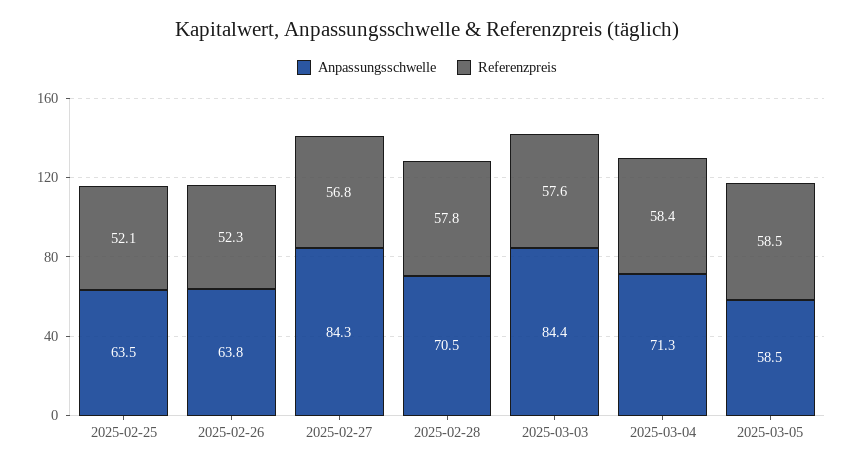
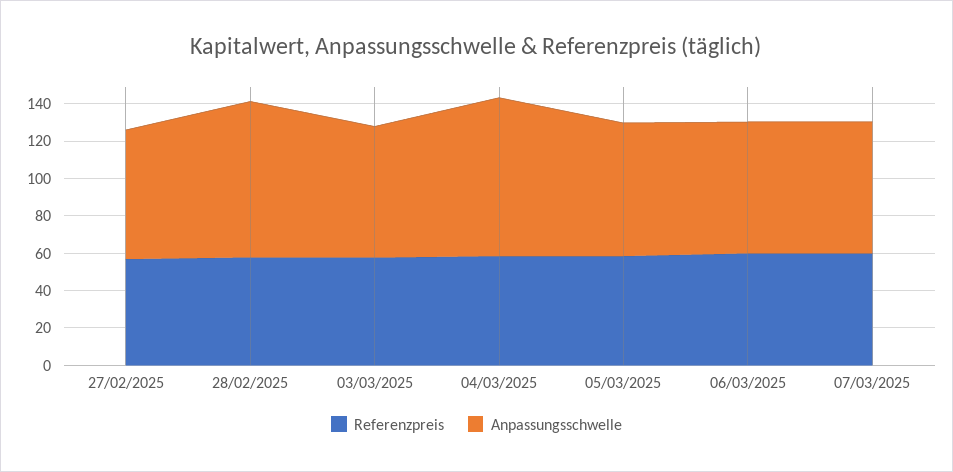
Anpassungsschwelle, 2025-02-25: 63.5 -> none
Referenzpreis, 2025-02-25: 52.1 -> none
Anpassungsschwelle, 2025-02-26: 63.8 -> none
Referenzpreis, 2025-02-26: 52.3 -> none
Anpassungsschwelle, 2025-02-27: 84.3 -> 70
Anpassungsschwelle, 2025-02-28: 70.5 -> 85
Anpassungsschwelle, 2025-03-03: 84.4 -> 70
Anpassungsschwelle, 2025-03-04: 71.3 -> 85
Anpassungsschwelle, 2025-03-05: 58.5 -> 70
Referenzpreis, 06/03/2025: none -> 60
Anpassungsschwelle, 06/03/2025: none -> 70
Referenzpreis, 07/03/2025: none -> 60
Anpassungsschwelle, 07/03/2025: none -> 70

